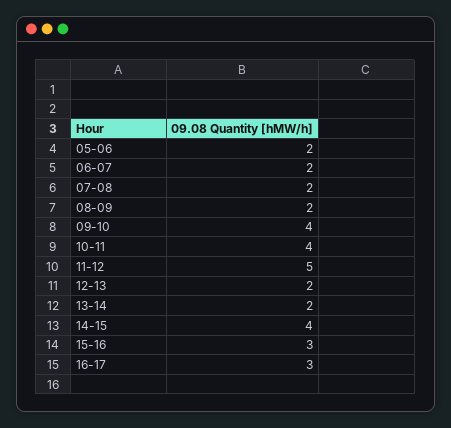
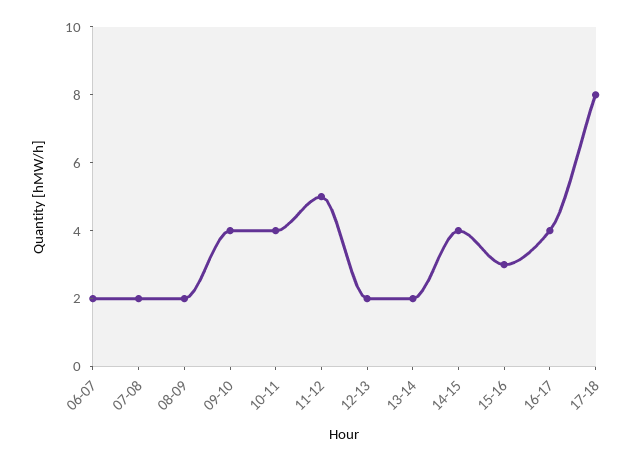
05-06: 2 -> none
16-17: 3 -> 4
17-18: none -> 8

